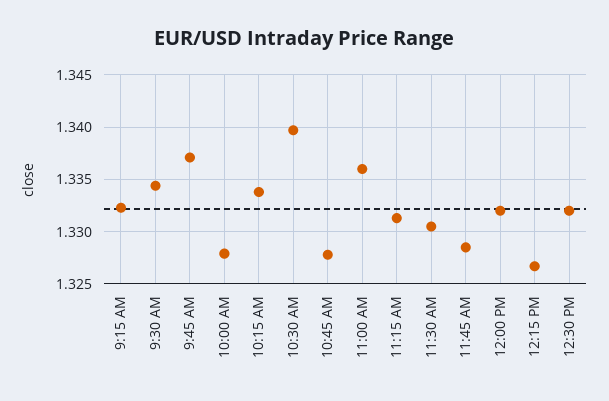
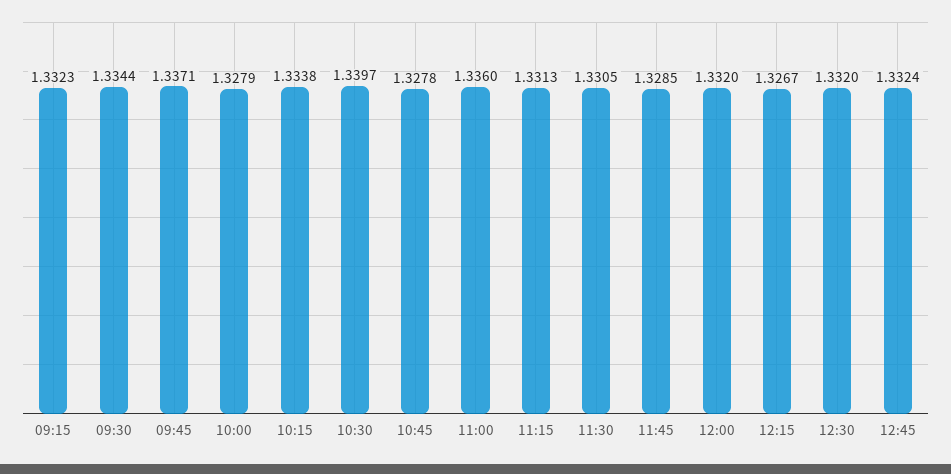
12:45: none -> 1.3324

